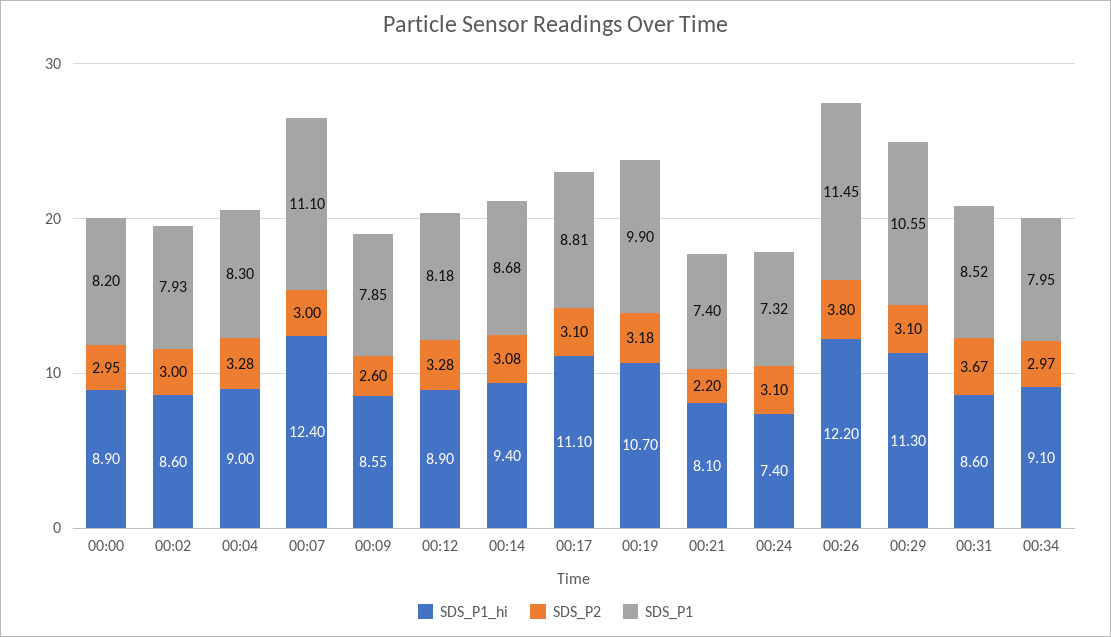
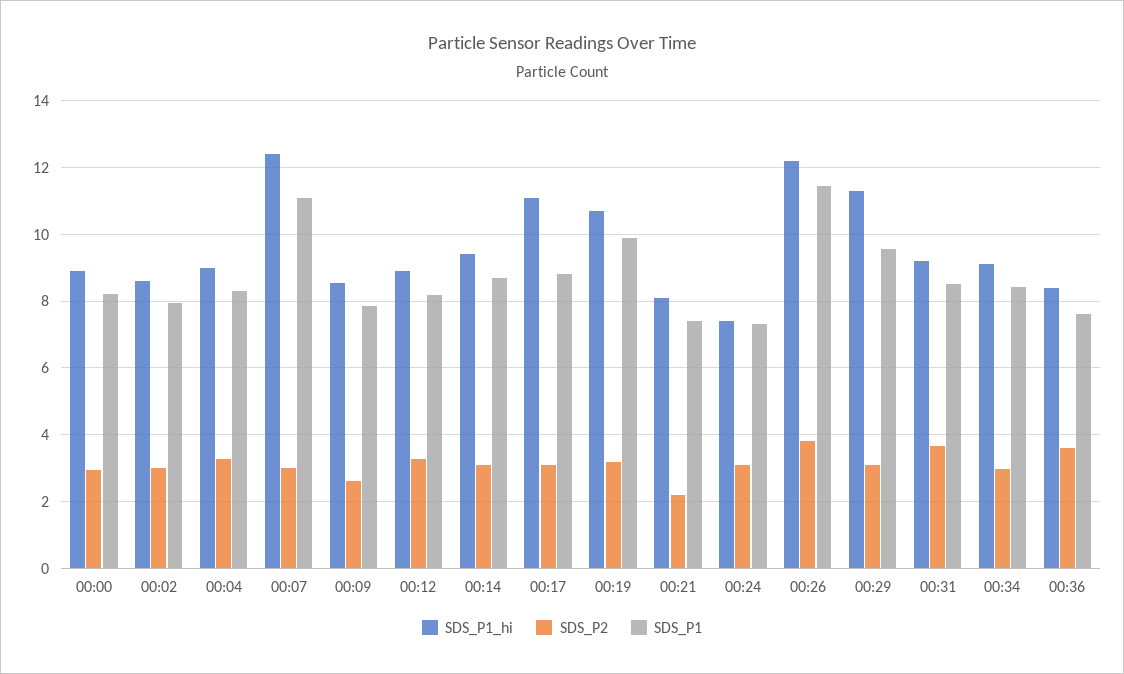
SDS_P1, 00:29: 10.55 -> 9.6
SDS_P1_hi, 00:31: 8.6 -> 9.2
SDS_P1, 00:34: 7.95 -> 8.4
SDS_P1_hi, 00:36: none -> 8.4
SDS_P2, 00:36: none -> 3.6
SDS_P1, 00:36: none -> 7.6

